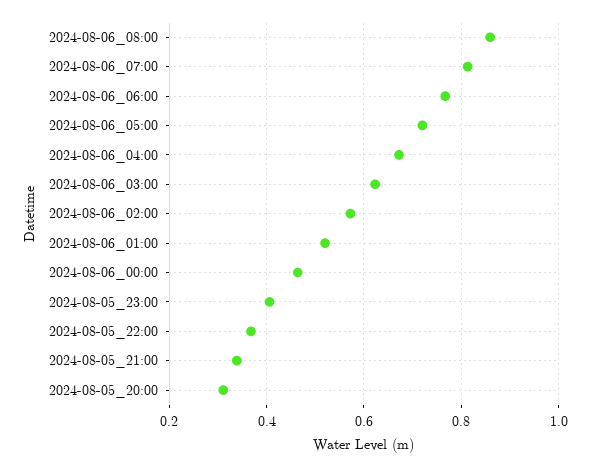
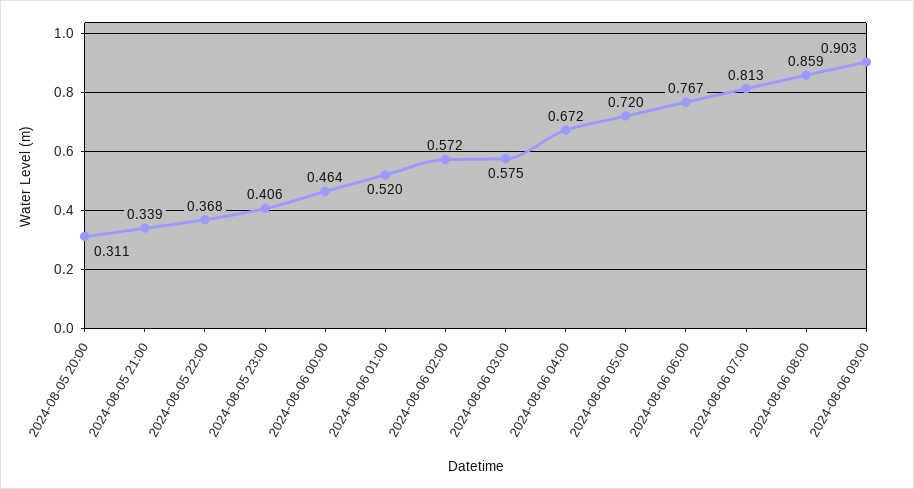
2024-08-06_03:00: 0.62 -> 0.575
2024-08-06 09:00: none -> 0.903

